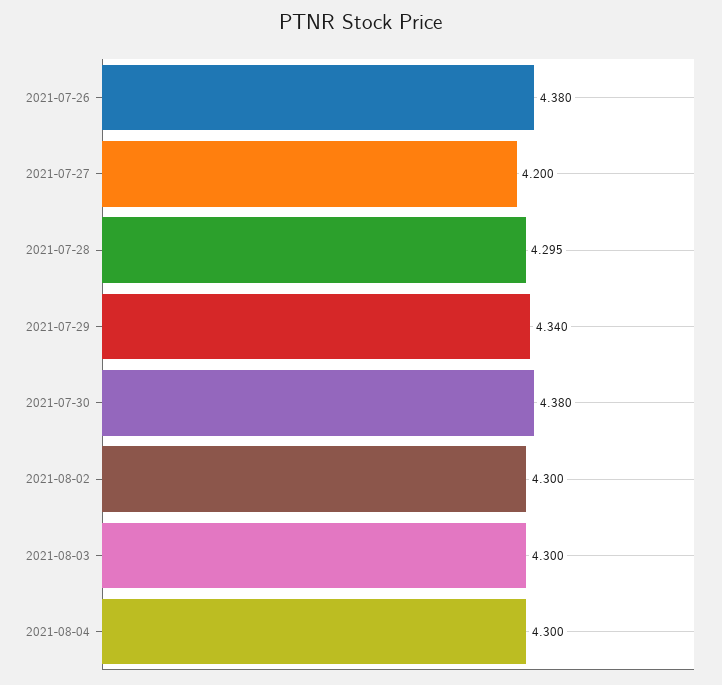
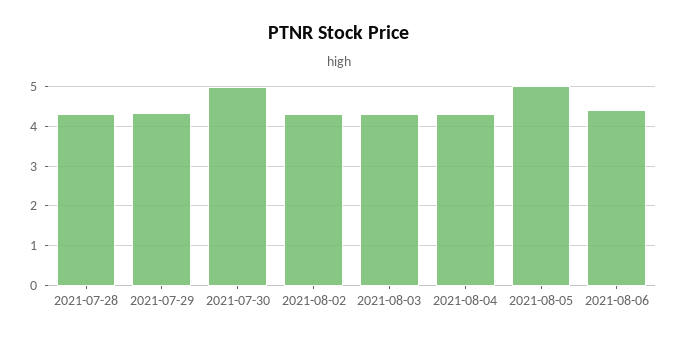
2021-07-26: 4.38 -> none
2021-07-27: 4.2 -> none
2021-07-30: 4.38 -> 5
2021-08-05: none -> 5
2021-08-06: none -> 4.4

